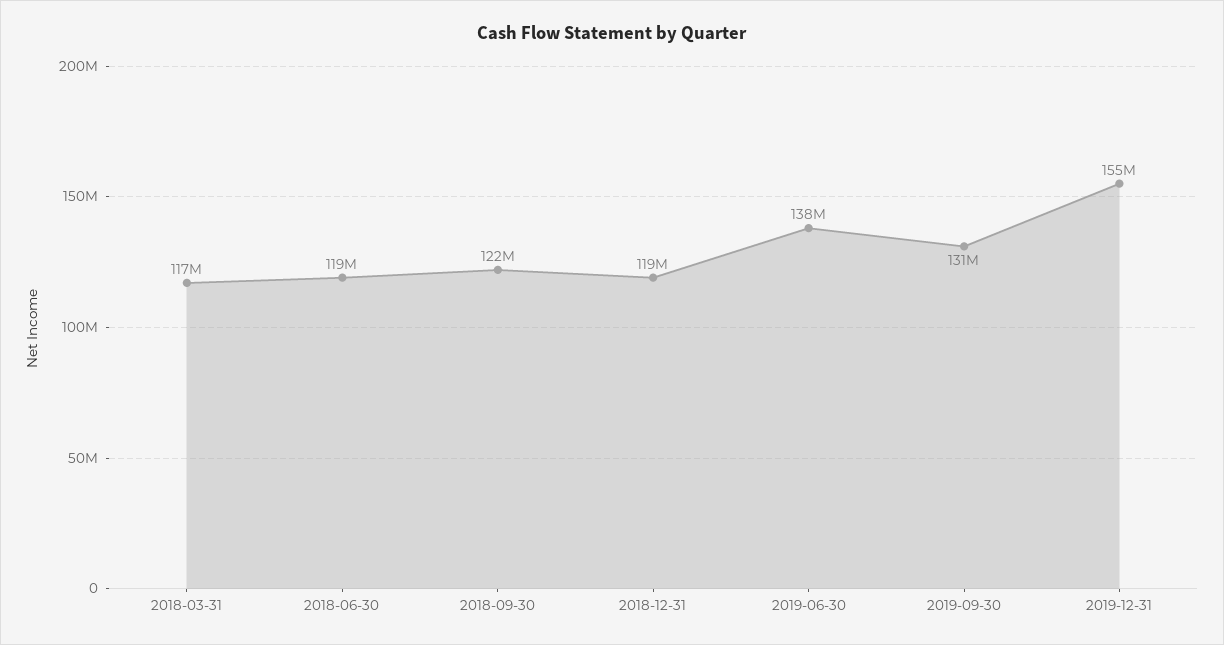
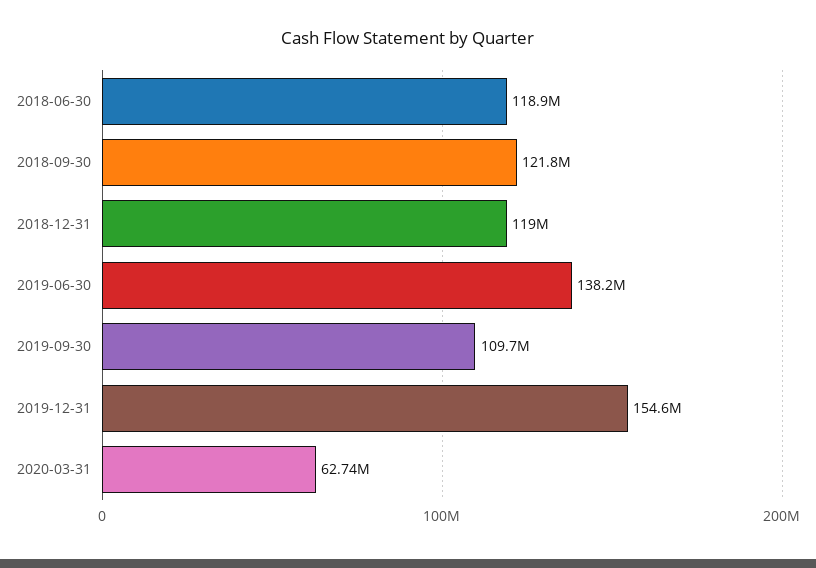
2018-03-31: 117000000 -> none
2019-09-30: 131000000 -> 109700000
2020-03-31: none -> 62740000

